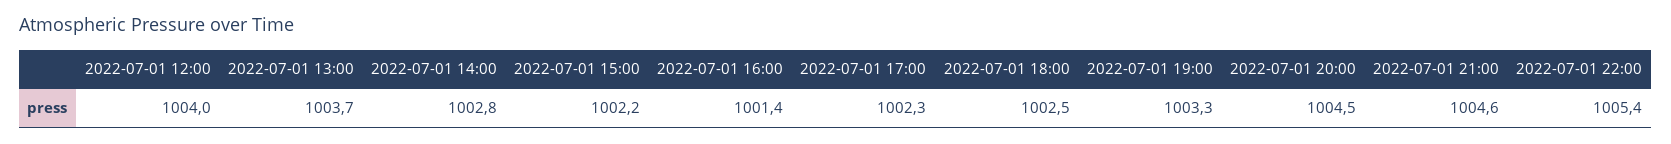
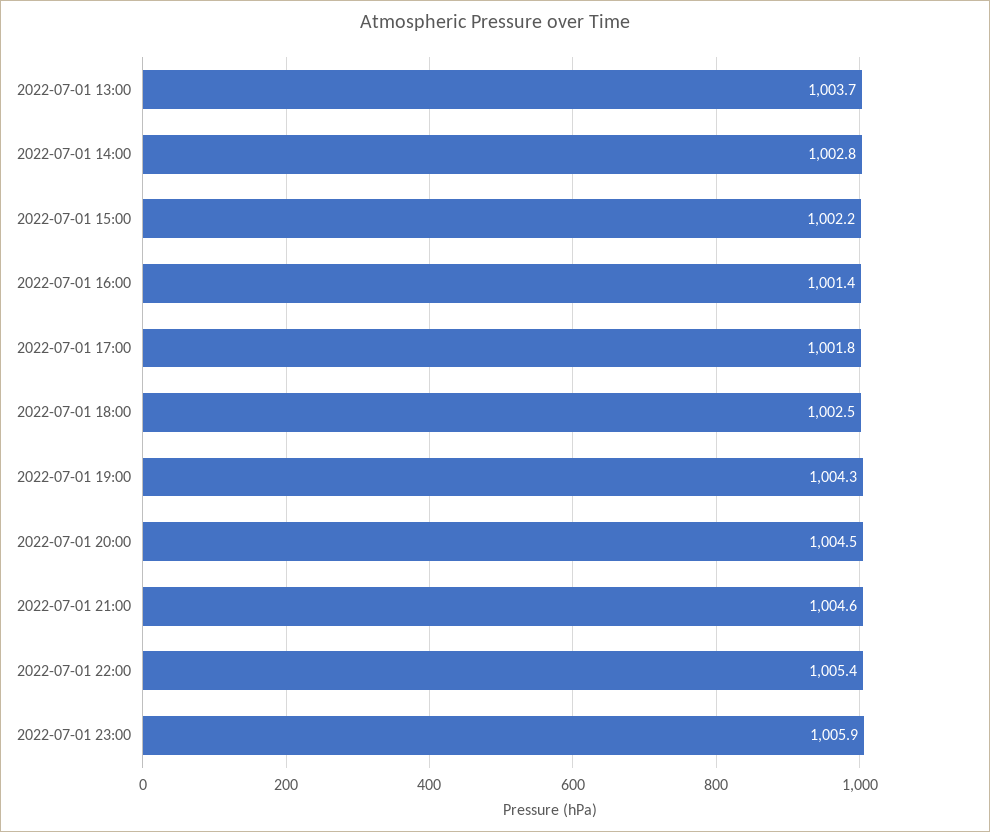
2022-07-01 12:00: 1004 -> none
2022-07-01 17:00: 1002.3 -> 1001.8
2022-07-01 19:00: 1003.3 -> 1004.3
2022-07-01 23:00: none -> 1005.9

